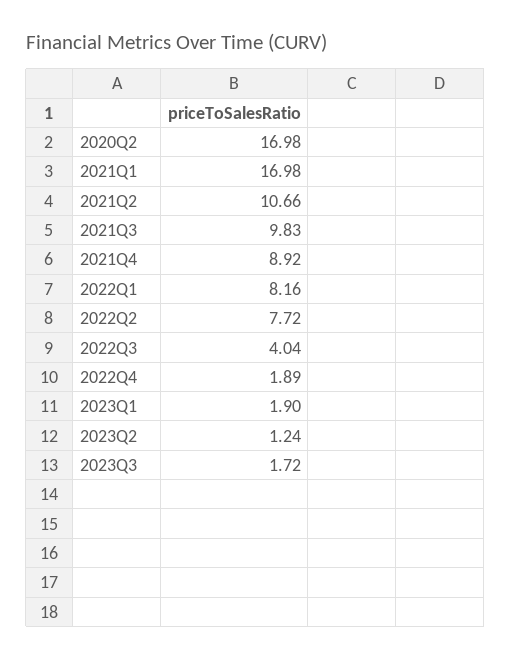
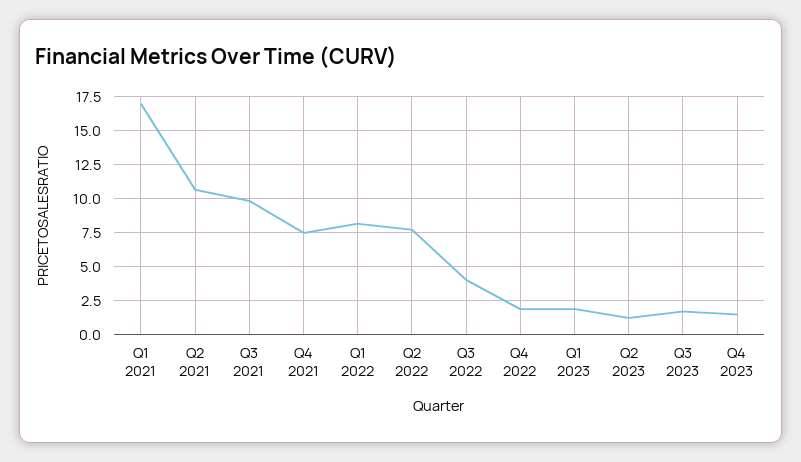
2020Q2: 16.98 -> none
2021Q4: 8.92 -> 7.5
Q4 2023: none -> 1.5

